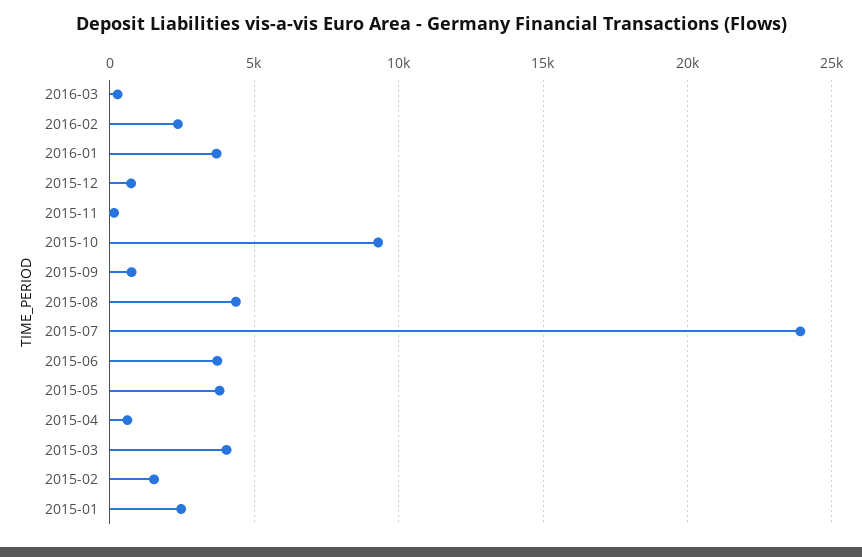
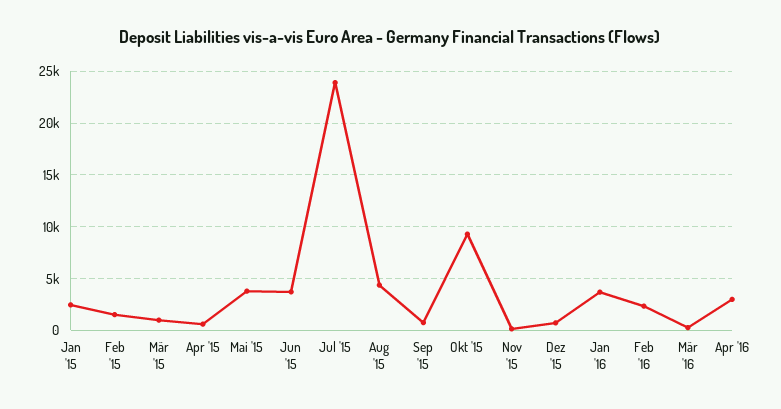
2015-03: 4000 -> 1000
Apr '16: none -> 3000

